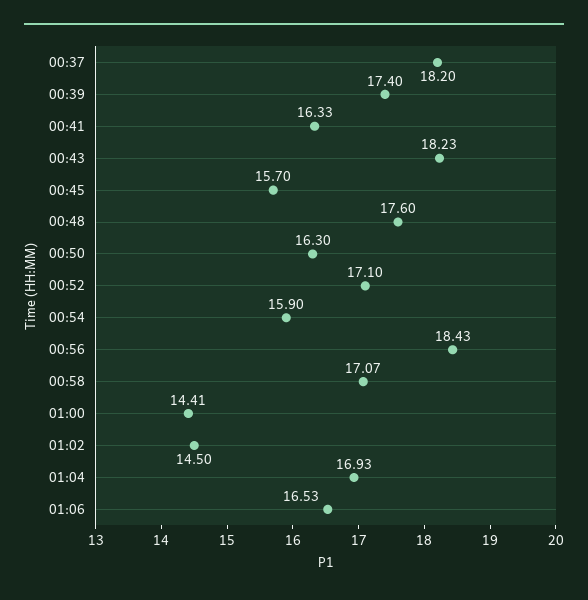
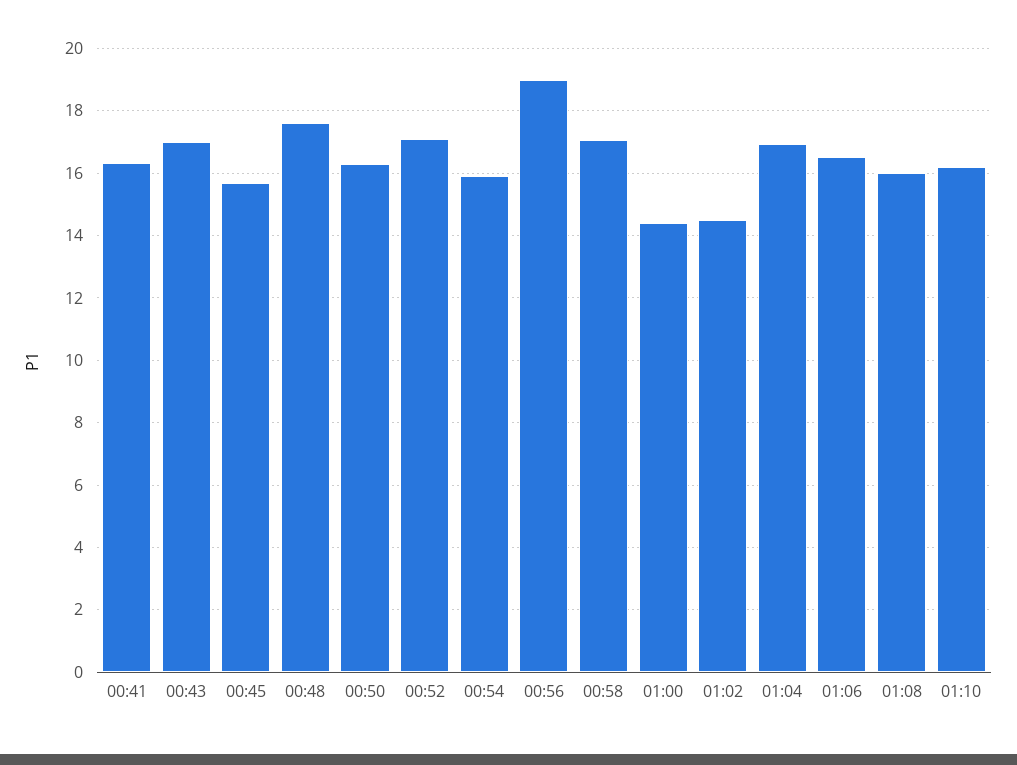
00:37: 18.2 -> none
00:39: 17.4 -> none
00:43: 18.23 -> 17
00:56: 18.43 -> 19
01:08: none -> 16
01:10: none -> 16.2

